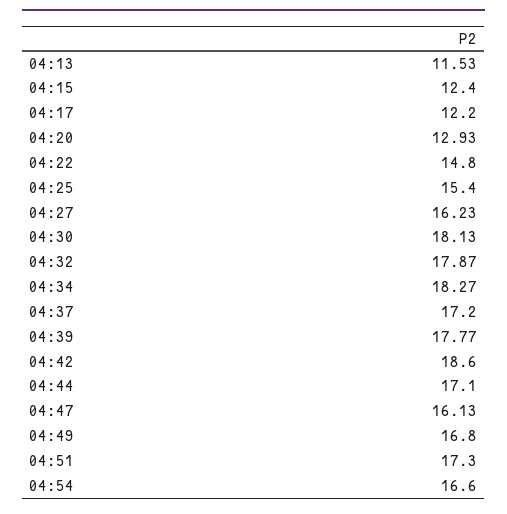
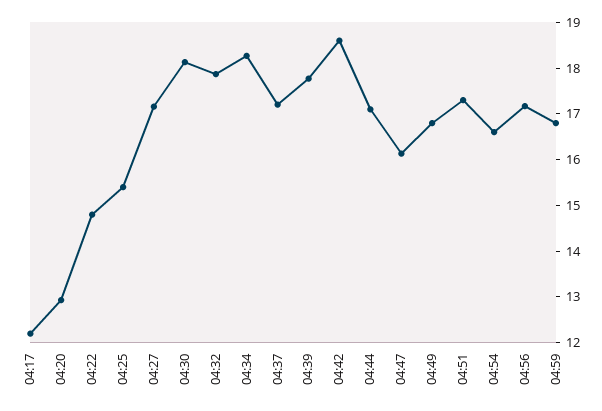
04:13: 11.53 -> none
04:15: 12.4 -> none
04:27: 16.23 -> 17.2
04:56: none -> 17.2
04:59: none -> 16.8

